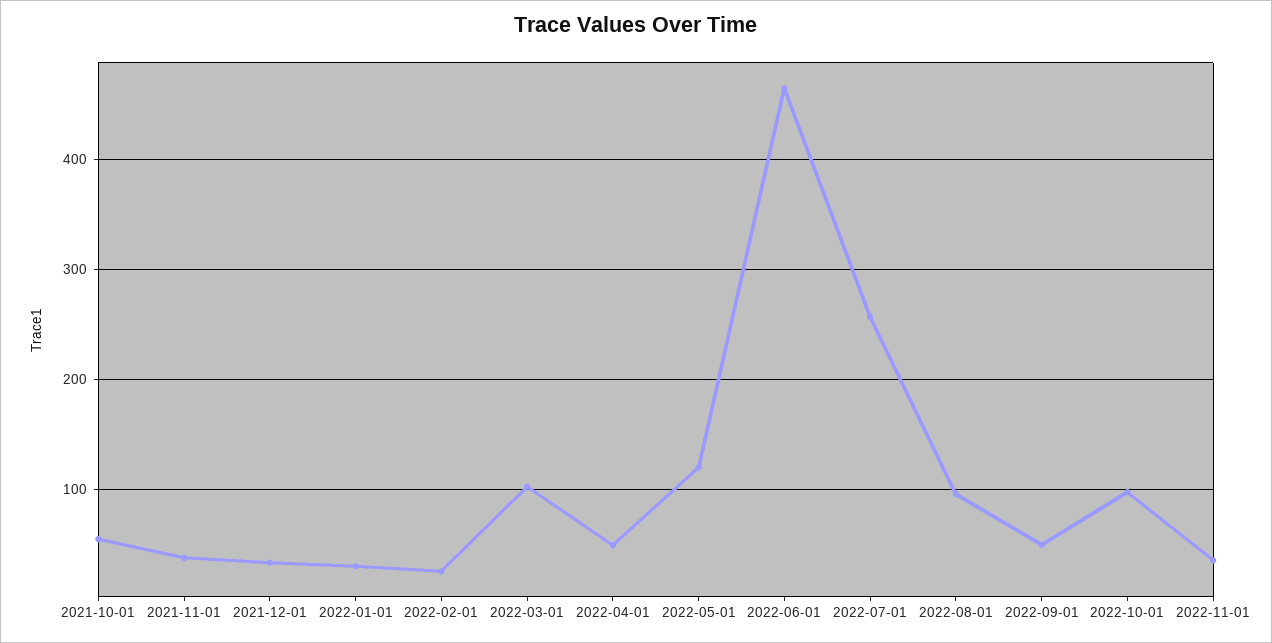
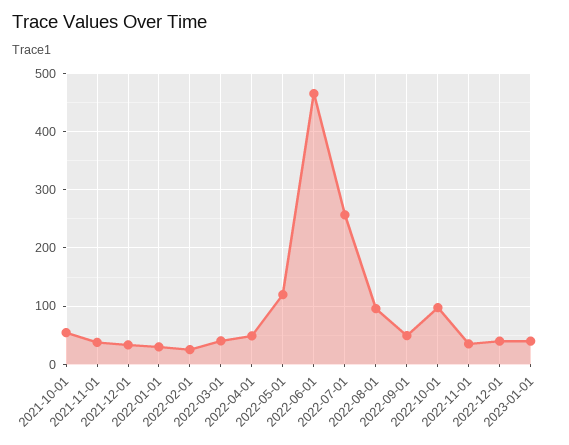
2022-03-01: 100 -> 40
2022-12-01: none -> 40
2023-01-01: none -> 40

